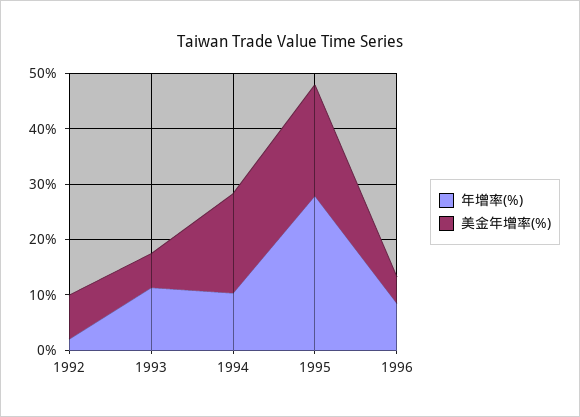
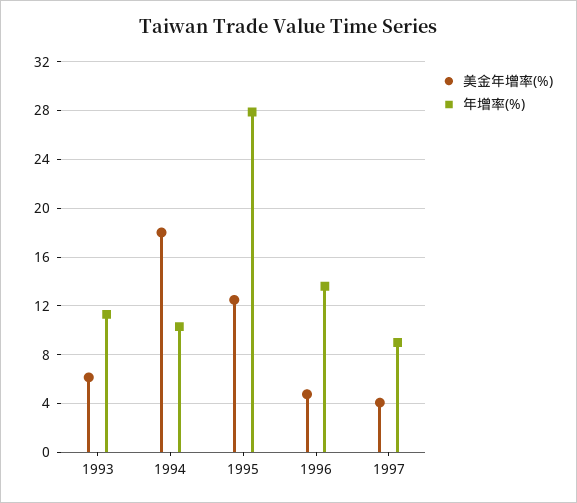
年增率(%), 1992: 2 -> none
美金年增率(%), 1992: 8 -> none
美金年增率(%), 1995: 20 -> 12.5
年增率(%), 1996: 8 -> 13.5
美金年增率(%), 1997: none -> 4
年增率(%), 1997: none -> 9

